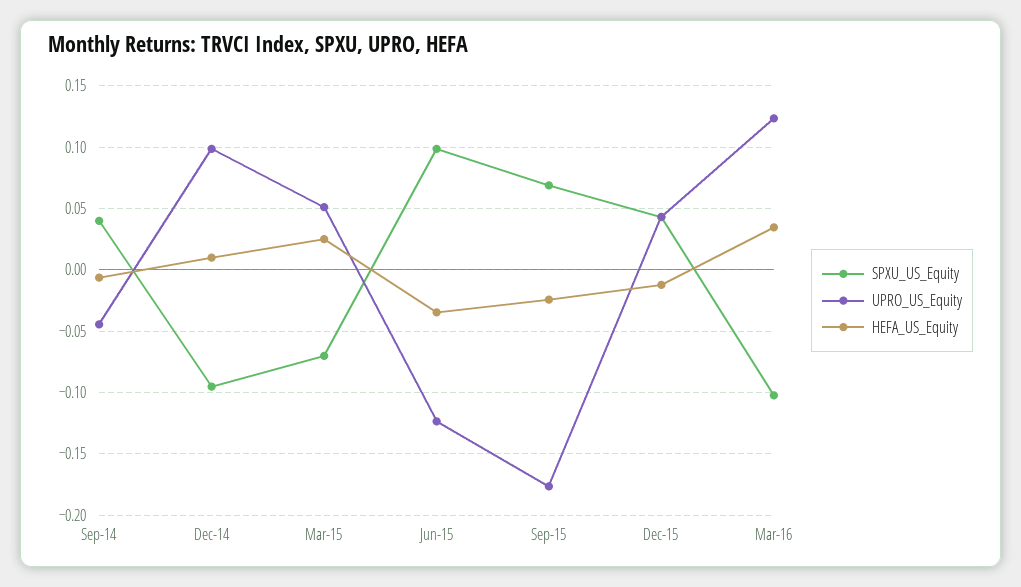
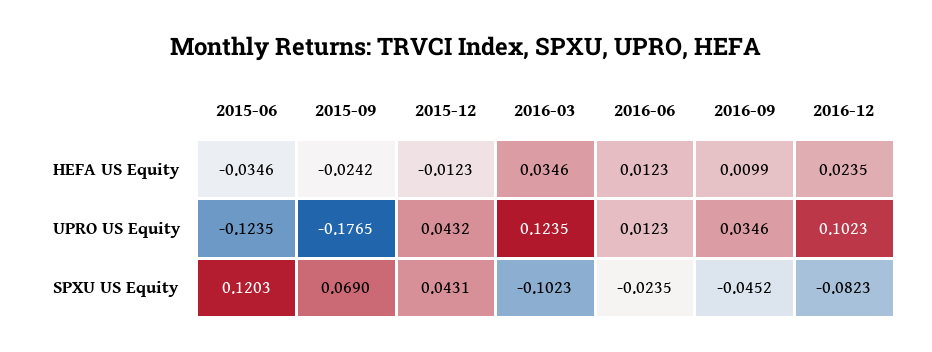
SPXU_US_Equity, Sep-14: 0.04 -> none
UPRO_US_Equity, Sep-14: -0.045 -> none
HEFA_US_Equity, Sep-14: -0.005 -> none
SPXU_US_Equity, Dec-14: -0.095 -> none
UPRO_US_Equity, Dec-14: 0.1 -> none
HEFA_US_Equity, Dec-14: 0.01 -> none
SPXU_US_Equity, Mar-15: -0.07 -> none
UPRO_US_Equity, Mar-15: 0.05 -> none
HEFA_US_Equity, Mar-15: 0.025 -> none
SPXU_US_Equity, Jun-15: 0.1 -> 0.1203
HEFA_US_Equity, 2016-06: none -> 0.0123
HEFA_US_Equity, 2016-09: none -> 0.0099
HEFA_US_Equity, 2016-12: none -> 0.0235
UPRO_US_Equity, 2016-06: none -> 0.0123
UPRO_US_Equity, 2016-09: none -> 0.0346
UPRO_US_Equity, 2016-12: none -> 0.1023
SPXU_US_Equity, 2016-06: none -> -0.0235
SPXU_US_Equity, 2016-09: none -> -0.0452
SPXU_US_Equity, 2016-12: none -> -0.0823

